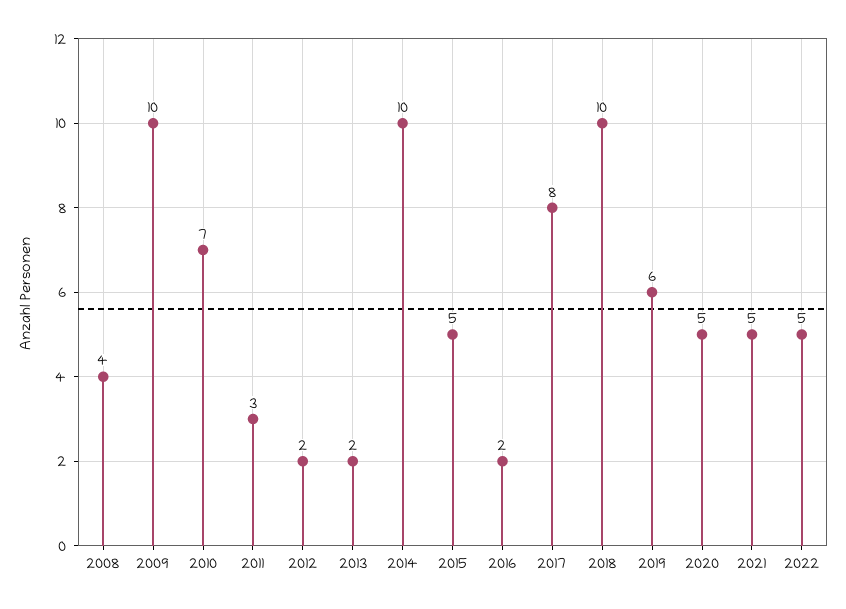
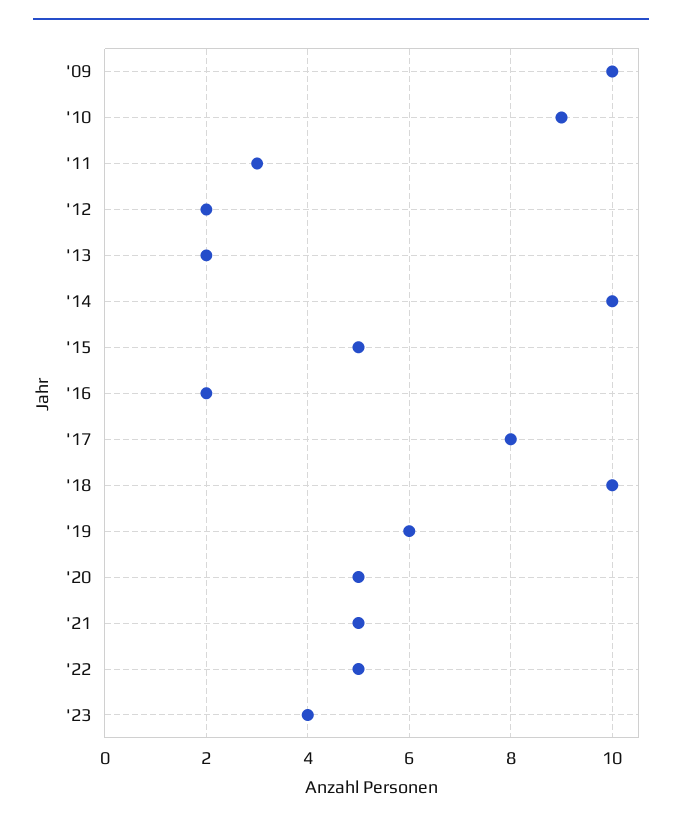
2008: 4 -> none
2010: 7 -> 9
'23: none -> 4

